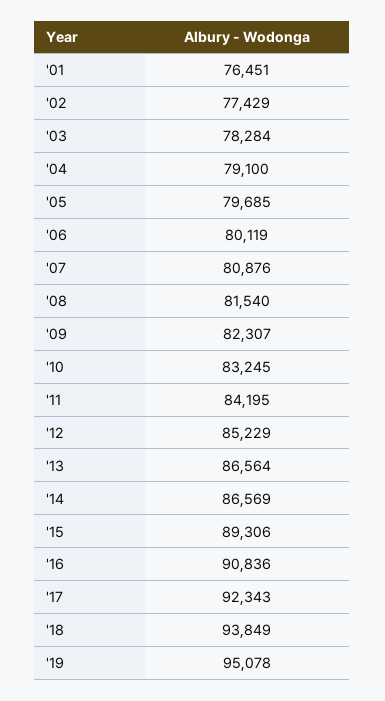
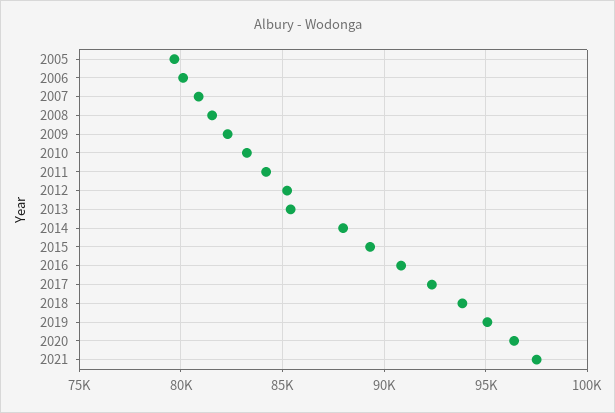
'01: 76451 -> none
'02: 77429 -> none
'03: 78284 -> none
'04: 79100 -> none
'13: 86564 -> 85500
'14: 86569 -> 88000
2020: none -> 96500
2021: none -> 97500

